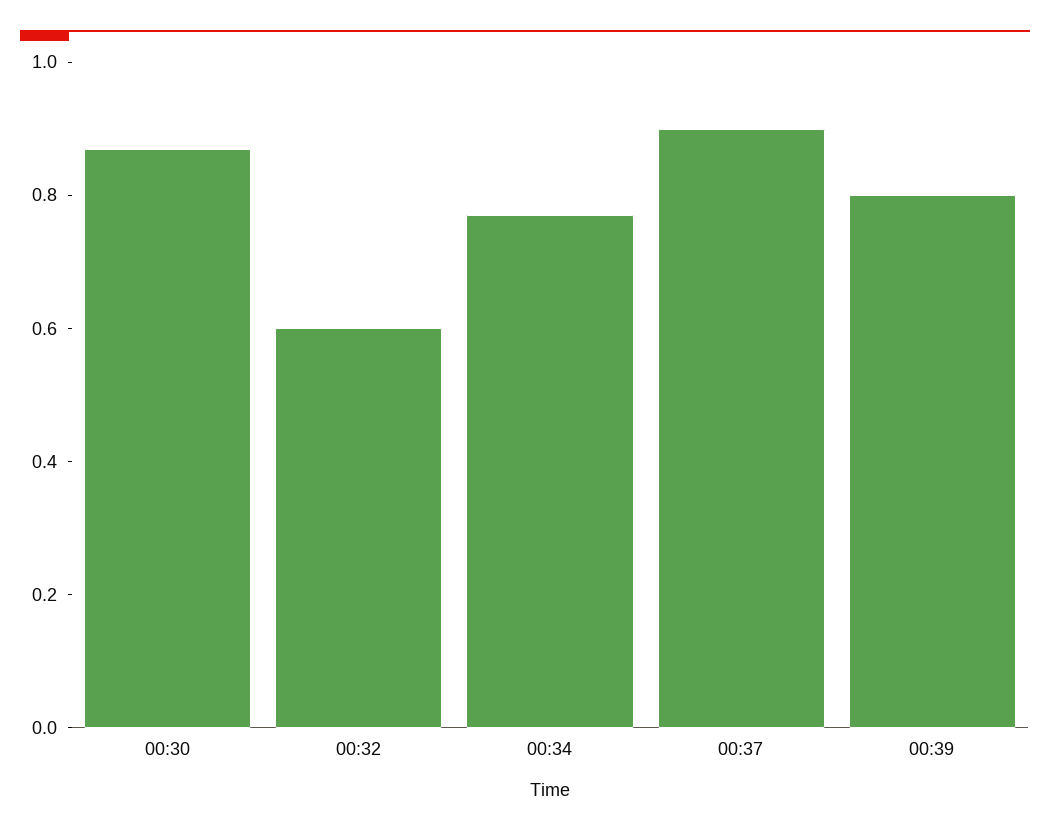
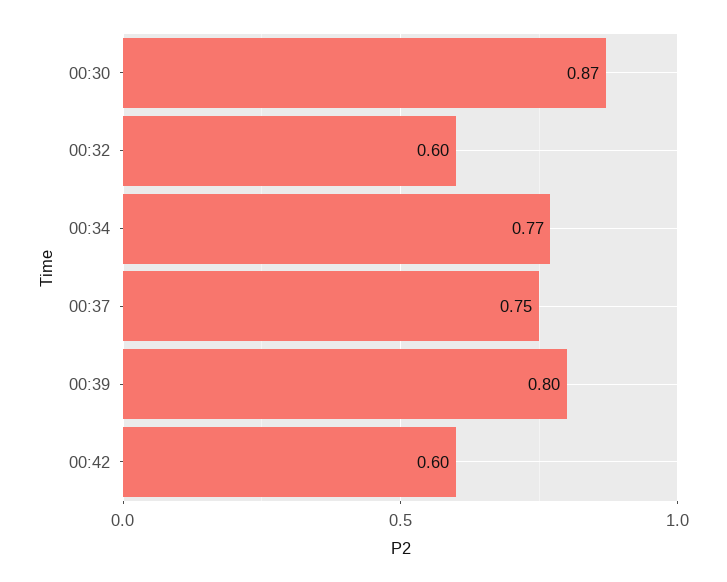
00:37: 0.9 -> 0.75
00:42: none -> 0.6

